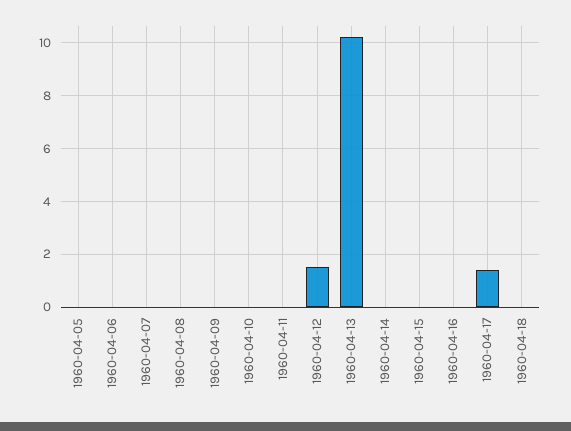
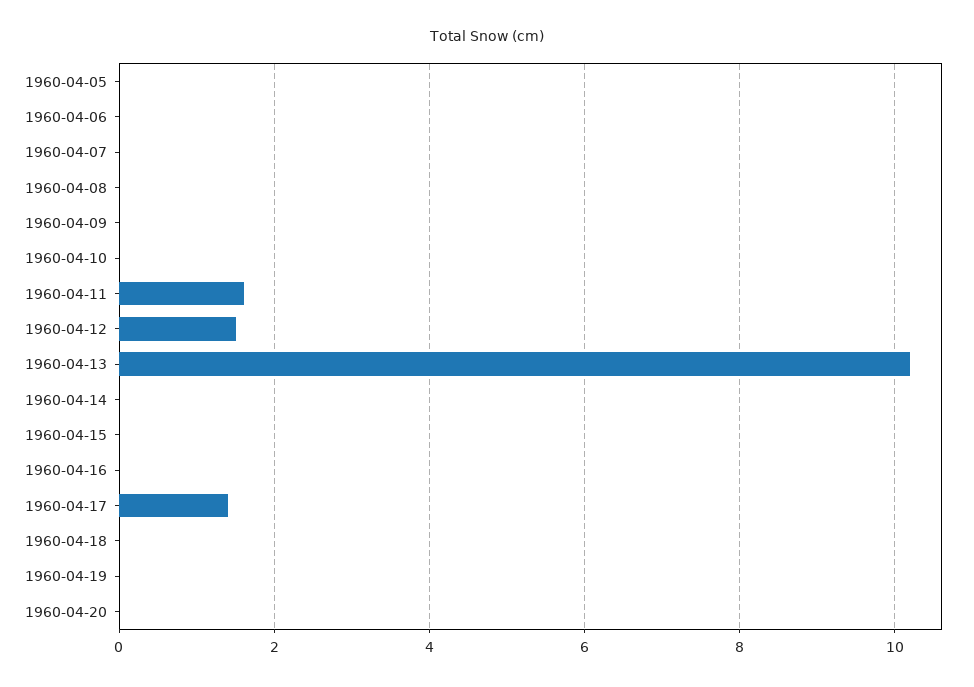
1960-04-11: 0 -> 1.5
1960-04-19: none -> 0
1960-04-20: none -> 0

